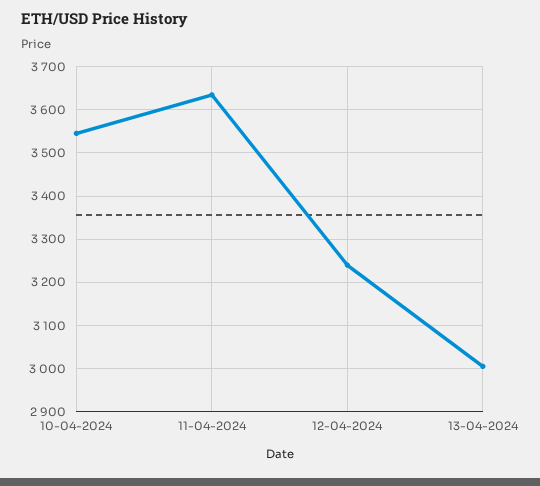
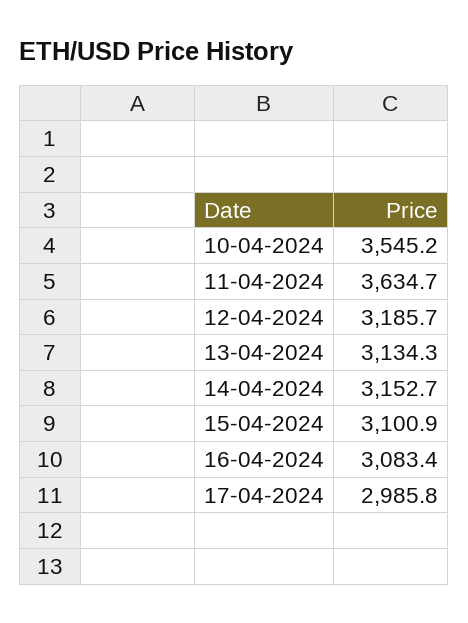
12-04-2024: 3240 -> 3185.7
13-04-2024: 3000 -> 3134.3
14-04-2024: none -> 3152.7
15-04-2024: none -> 3100.9
16-04-2024: none -> 3083.4
17-04-2024: none -> 2985.8

